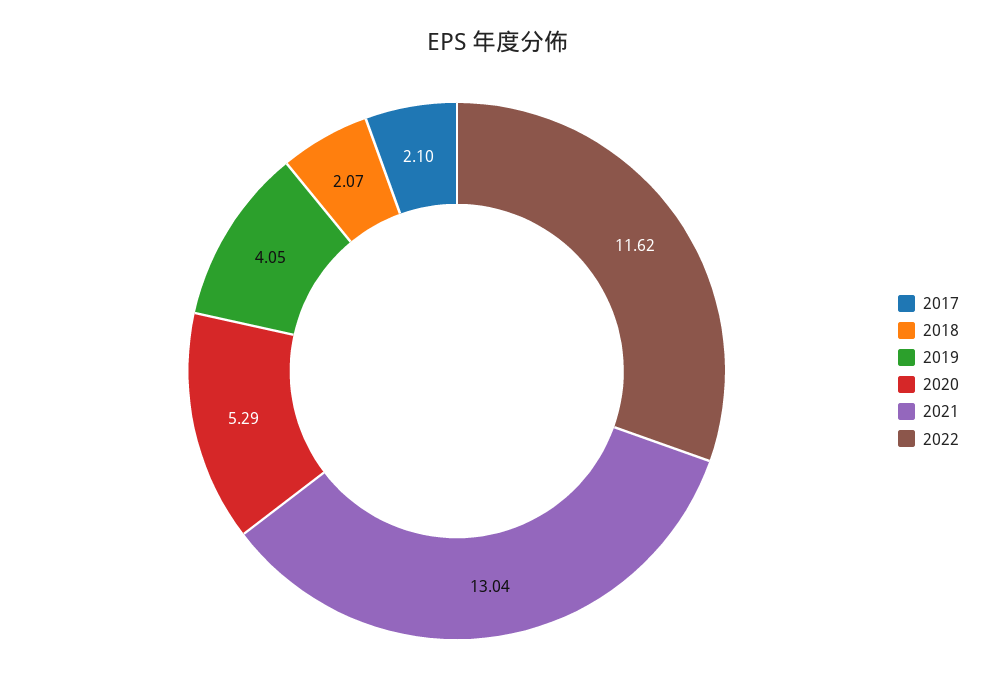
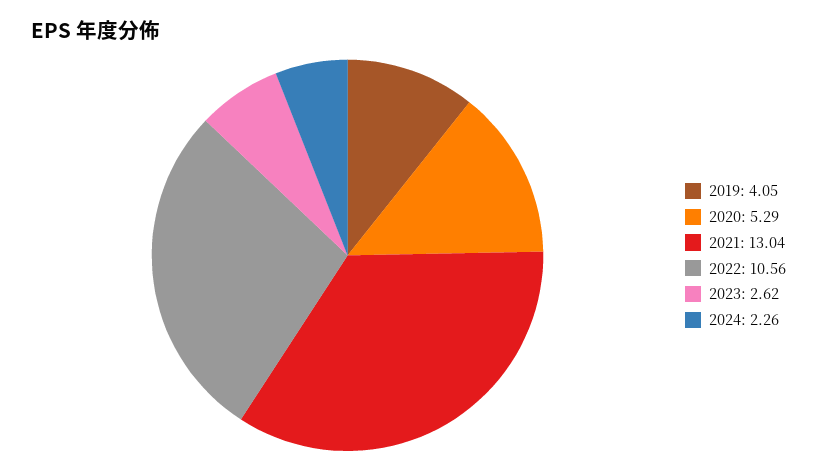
2017: 2.1 -> none
2018: 2.07 -> none
2022: 11.62 -> 10.56
2023: none -> 2.62
2024: none -> 2.26

